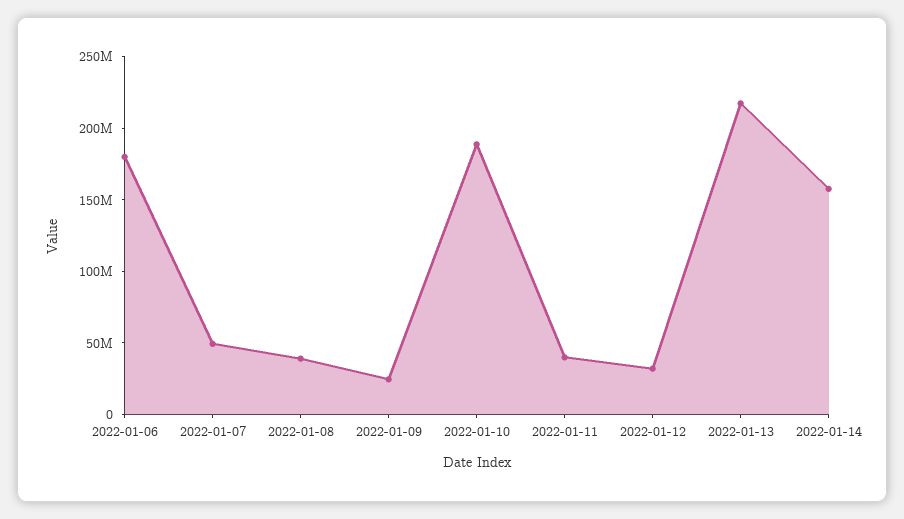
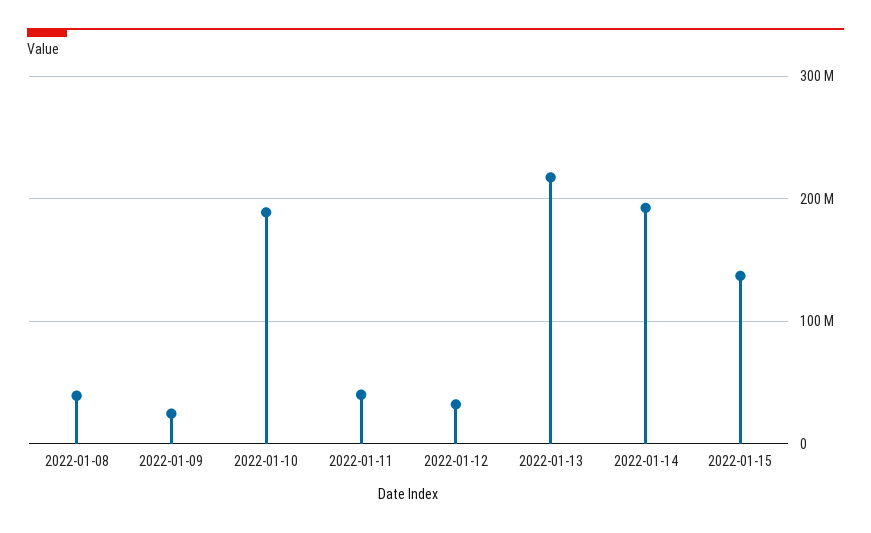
2022-01-06: 180000000 -> none
2022-01-07: 50000000 -> none
2022-01-14: 160000000 -> 190000000
2022-01-15: none -> 140000000

